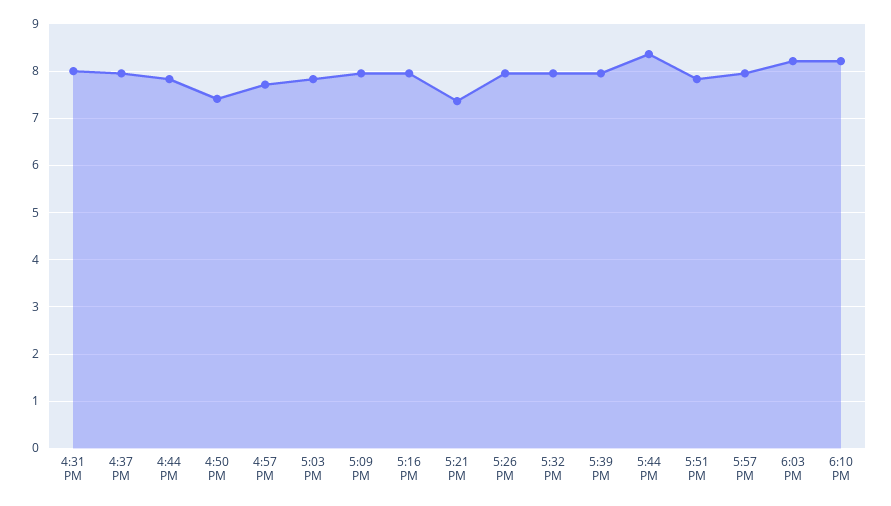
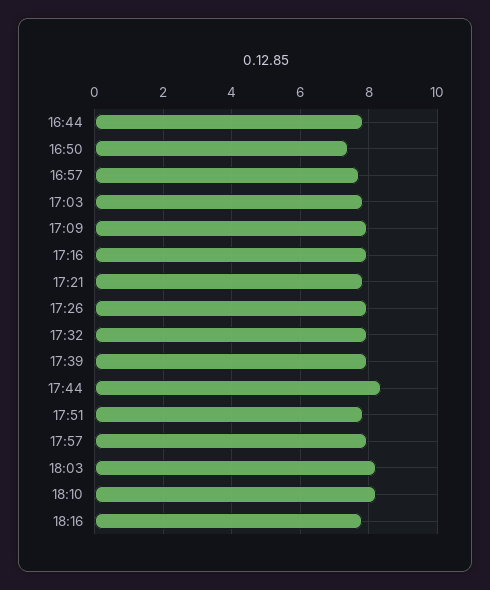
4:31 PM: 8 -> none
4:37 PM: 8 -> none
5:21 PM: 7.4 -> 7.8
18:16: none -> 7.8

